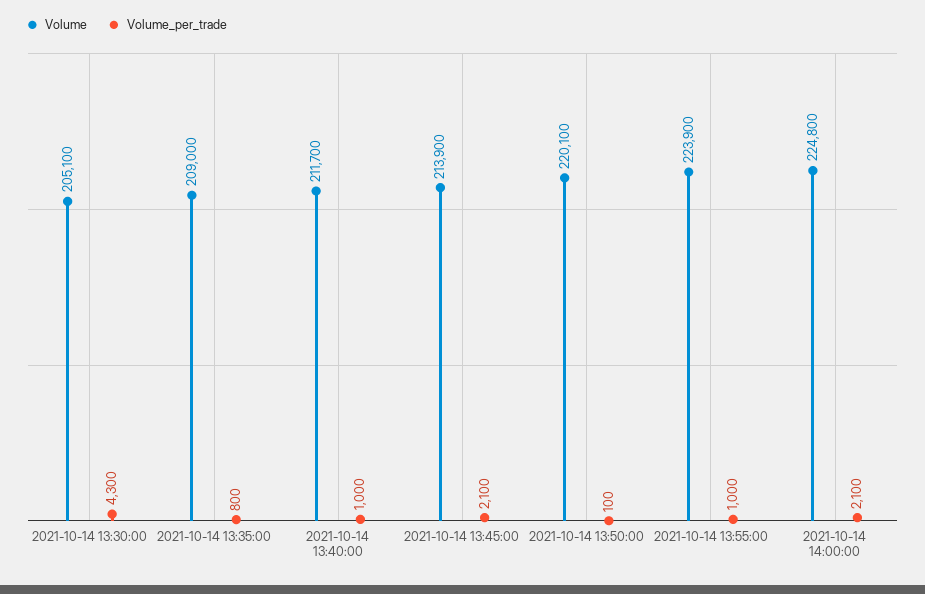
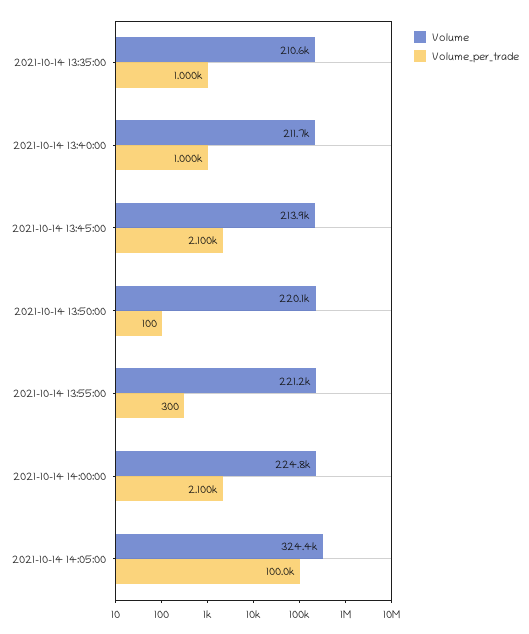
Volume, 2021-10-14 13:30:00: 205100 -> none
Volume_per_trade, 2021-10-14 13:30:00: 4300 -> none
Volume, 2021-10-14 13:35:00: 209000 -> 210600
Volume_per_trade, 2021-10-14 13:35:00: 800 -> 1000
Volume, 2021-10-14 13:55:00: 223900 -> 221200
Volume_per_trade, 2021-10-14 13:55:00: 1000 -> 300
Volume, 2021-10-14 14:05:00: none -> 324400
Volume_per_trade, 2021-10-14 14:05:00: none -> 100000

